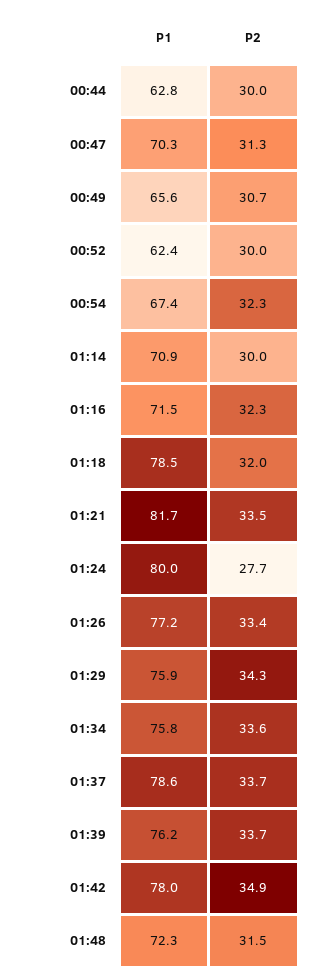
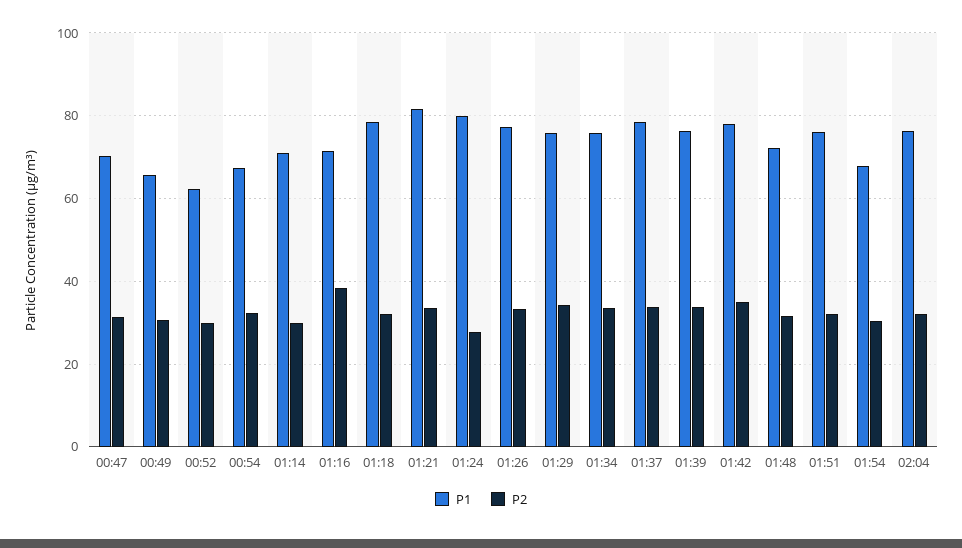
P1, 00:44: 62.8 -> none
P2, 00:44: 30 -> none
P2, 01:16: 32.3 -> 38
P1, 01:51: none -> 76
P2, 01:51: none -> 32
P1, 01:54: none -> 68
P2, 01:54: none -> 30
P1, 02:04: none -> 76
P2, 02:04: none -> 32

